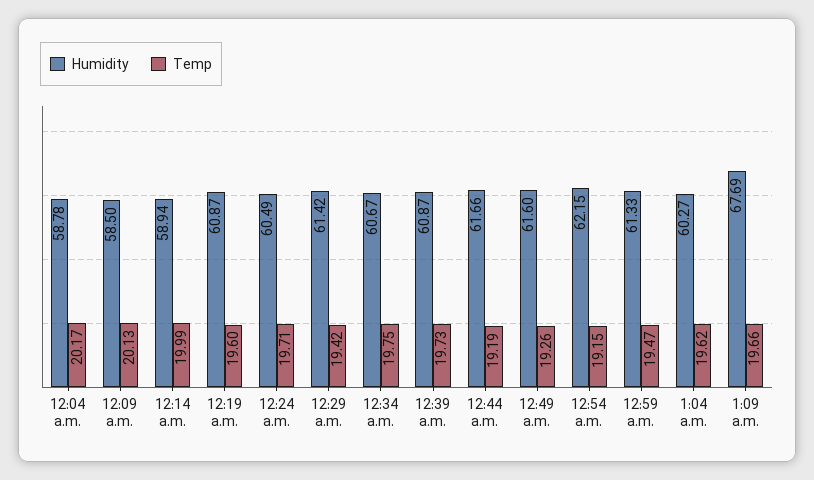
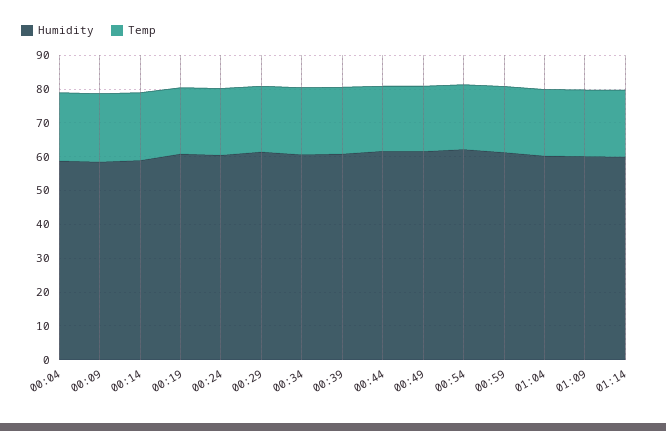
Humidity, 1:09 a.m.: 67.69 -> 60
Humidity, 01:14: none -> 60
Temp, 01:14: none -> 20

